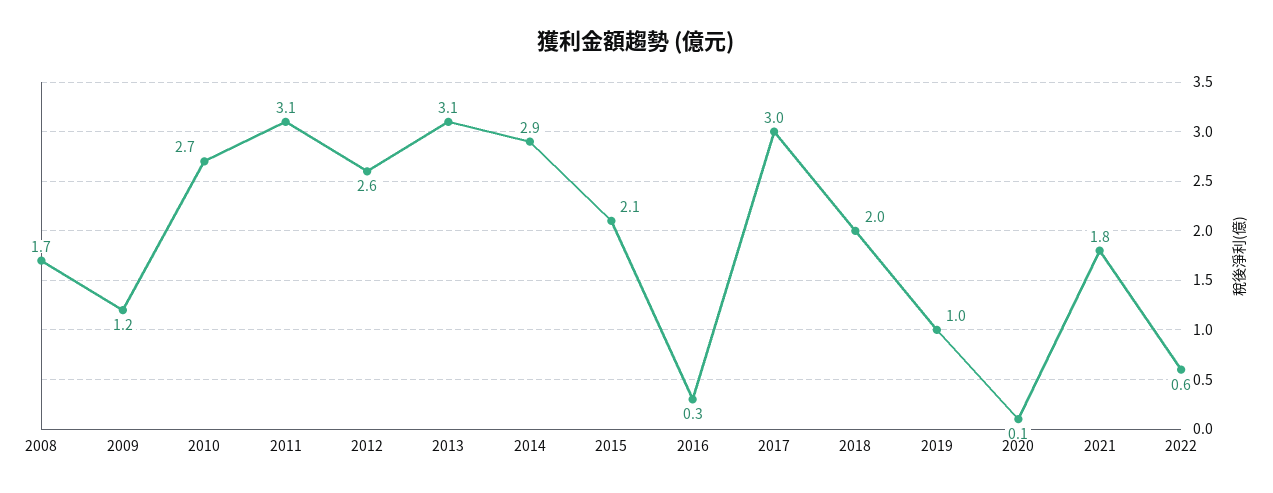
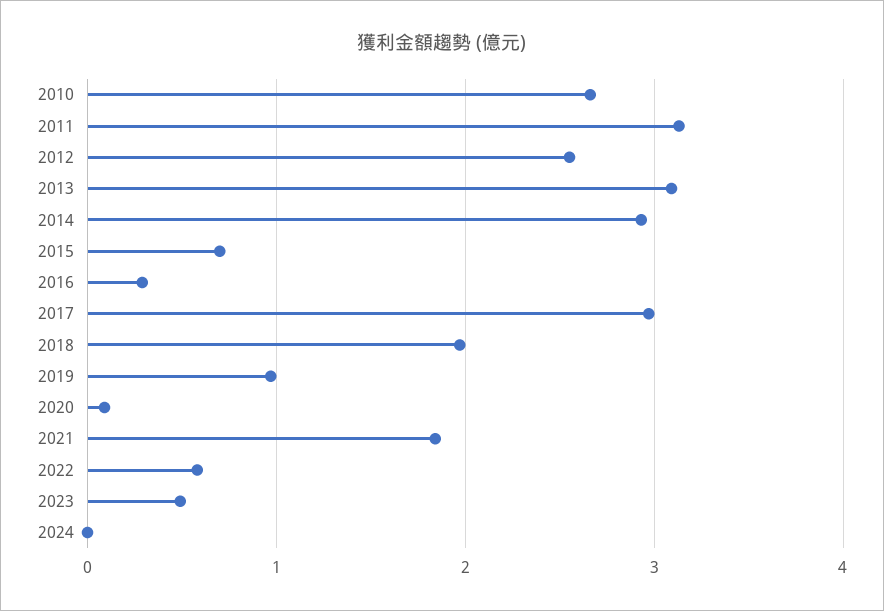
2008: 1.7 -> none
2009: 1.2 -> none
2015: 2.1 -> 0.7
2023: none -> 0.5
2024: none -> 0

